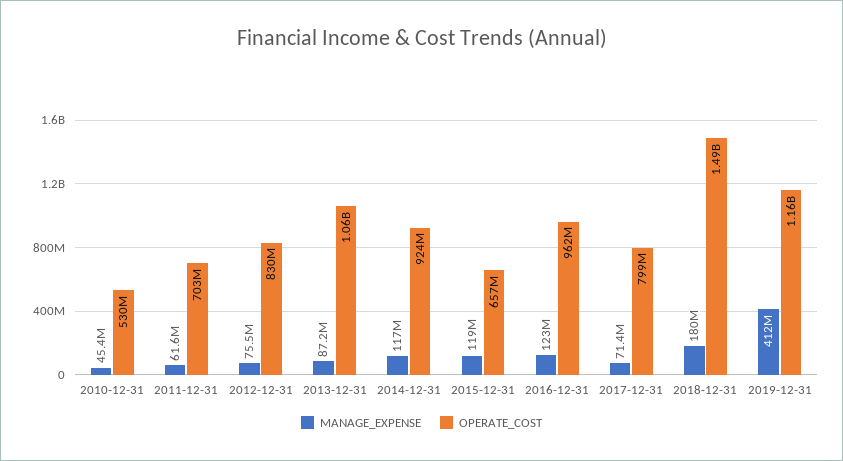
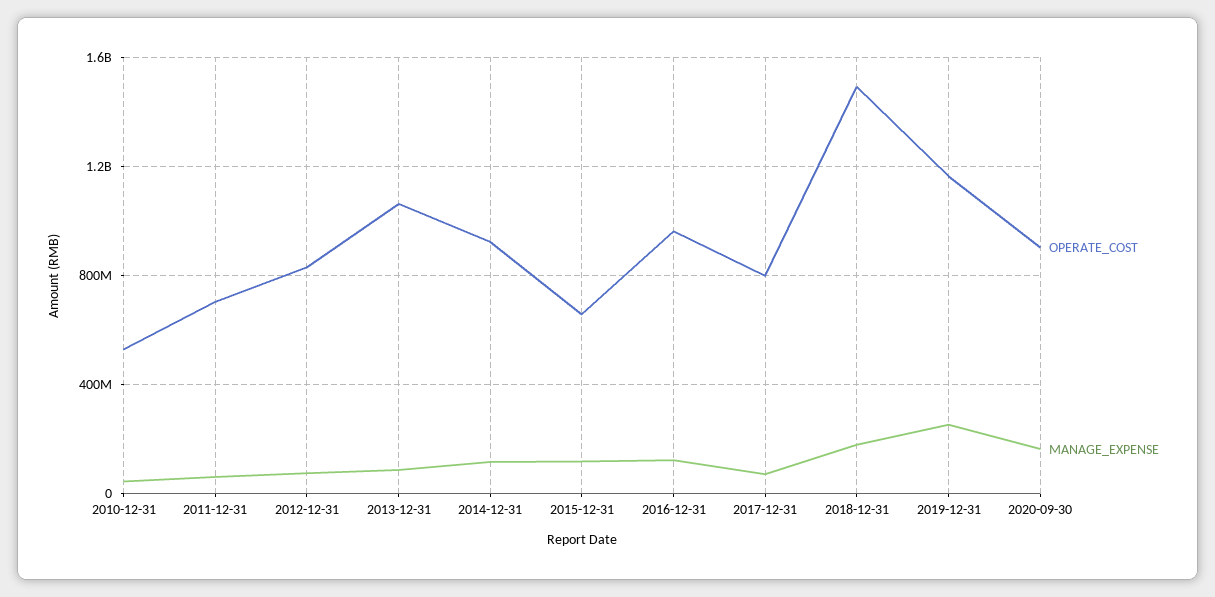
MANAGE_EXPENSE, 2019-12-31: 412000000 -> 250000000
OPERATE_COST, 2020-09-30: none -> 900000000
MANAGE_EXPENSE, 2020-09-30: none -> 150000000

